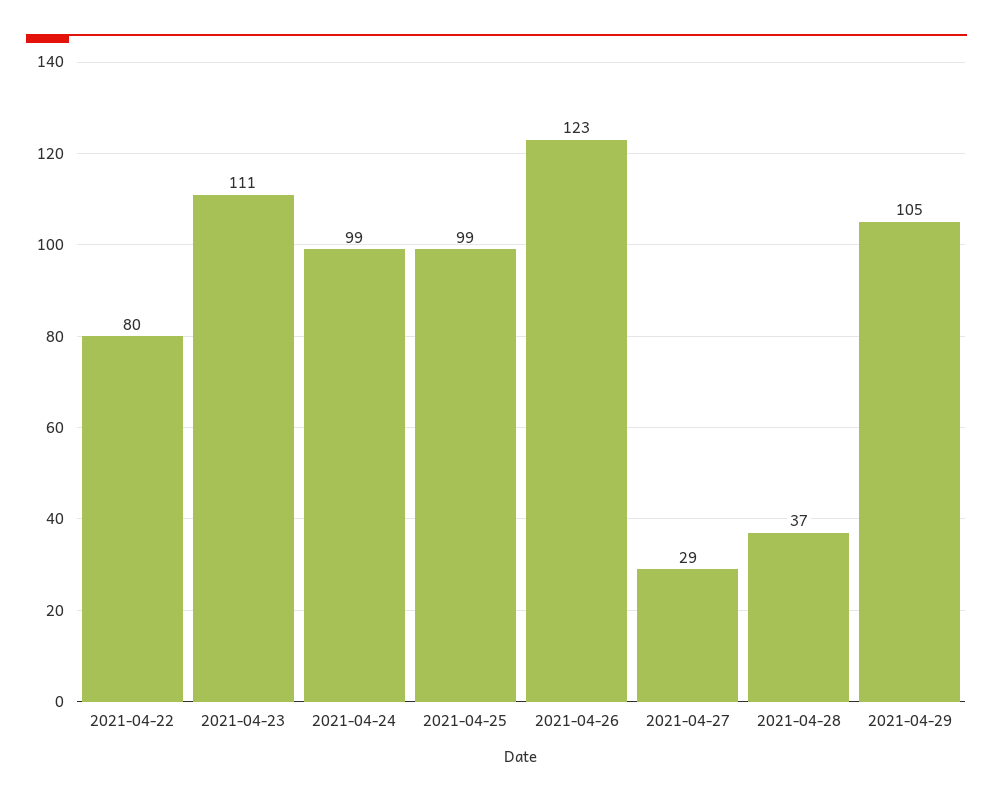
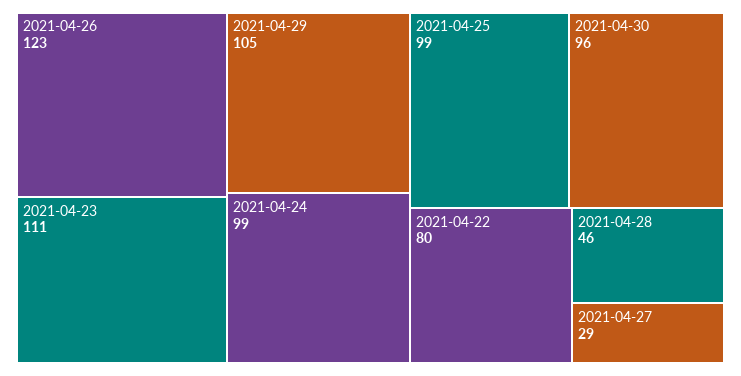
2021-04-28: 37 -> 46
2021-04-30: none -> 96

